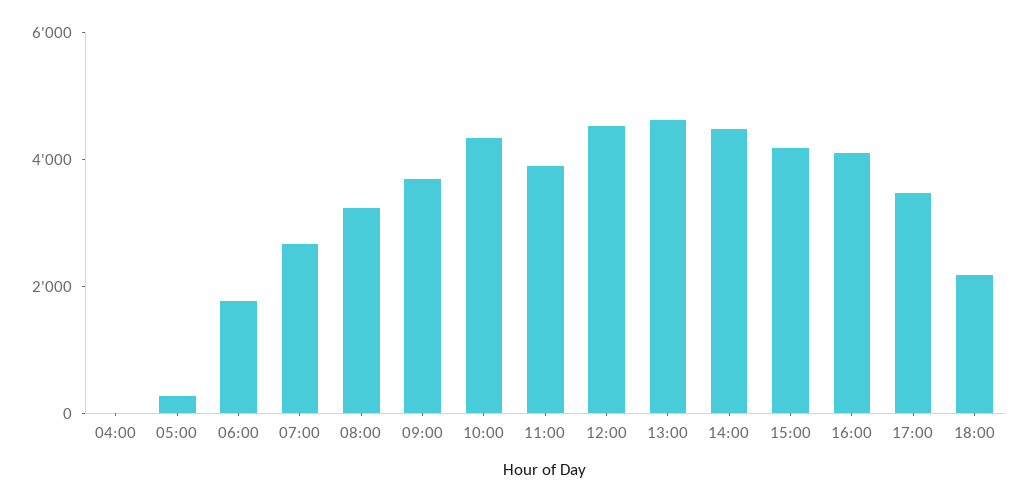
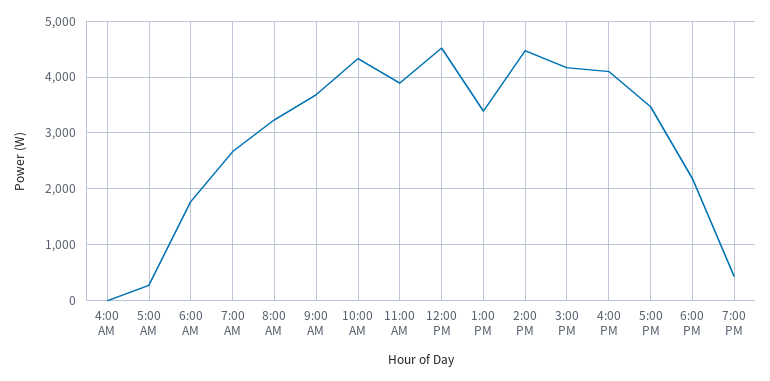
13:00: 4500 -> 3400
7:00 PM: none -> 400

